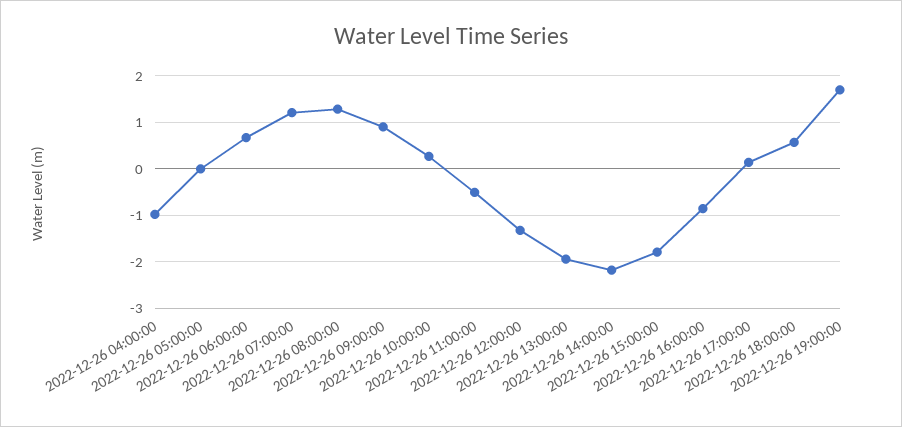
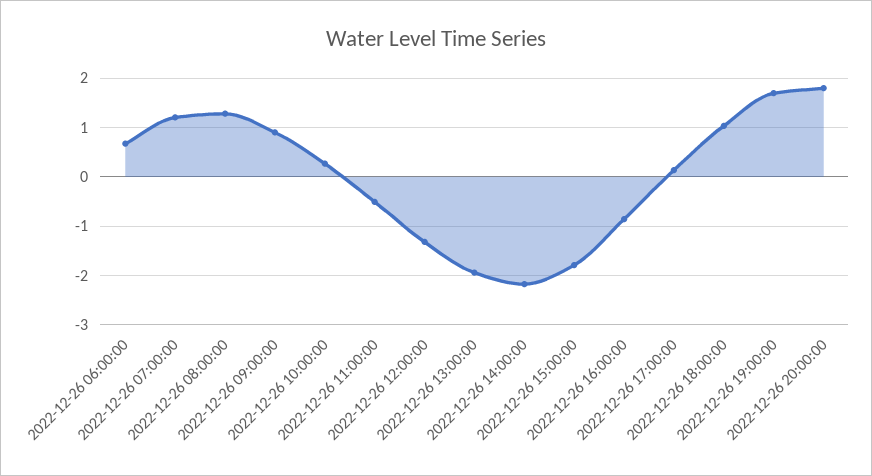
2022-12-26 04:00:00: -1 -> none
2022-12-26 05:00:00: 0 -> none
2022-12-26 18:00:00: 0.6 -> 1
2022-12-26 20:00:00: none -> 1.8

